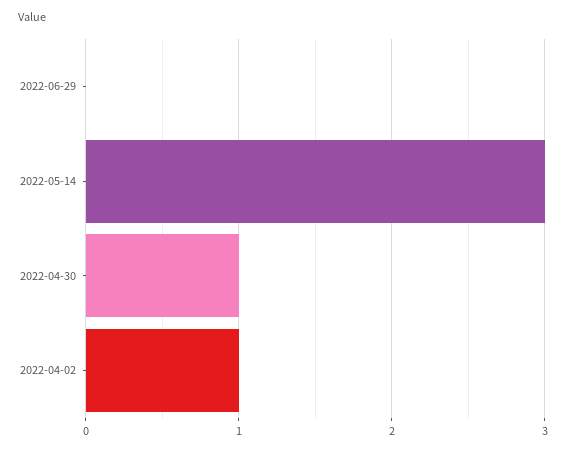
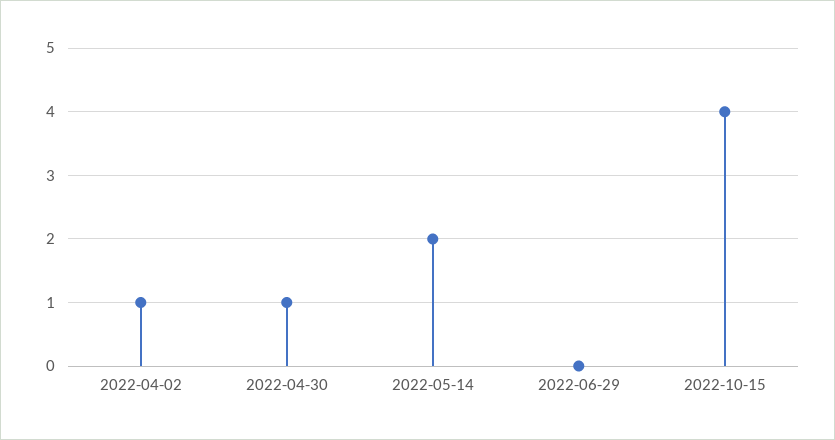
2022-05-14: 3 -> 2
2022-10-15: none -> 4

